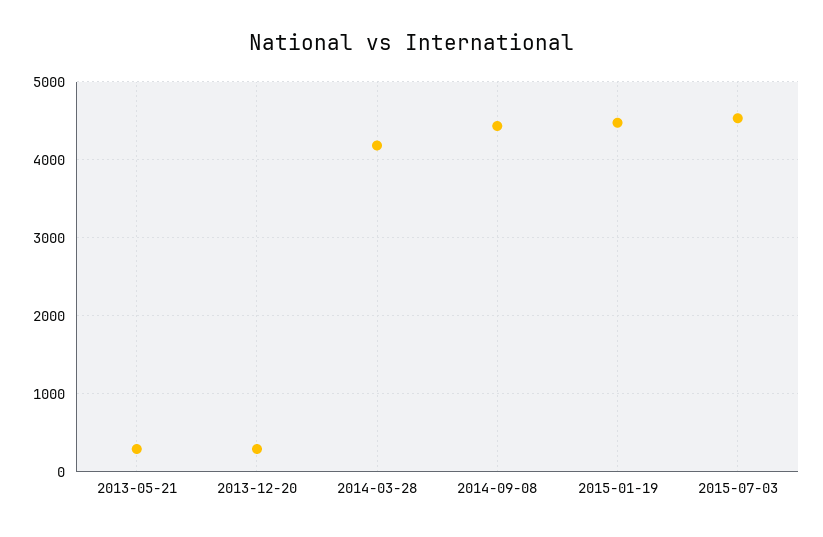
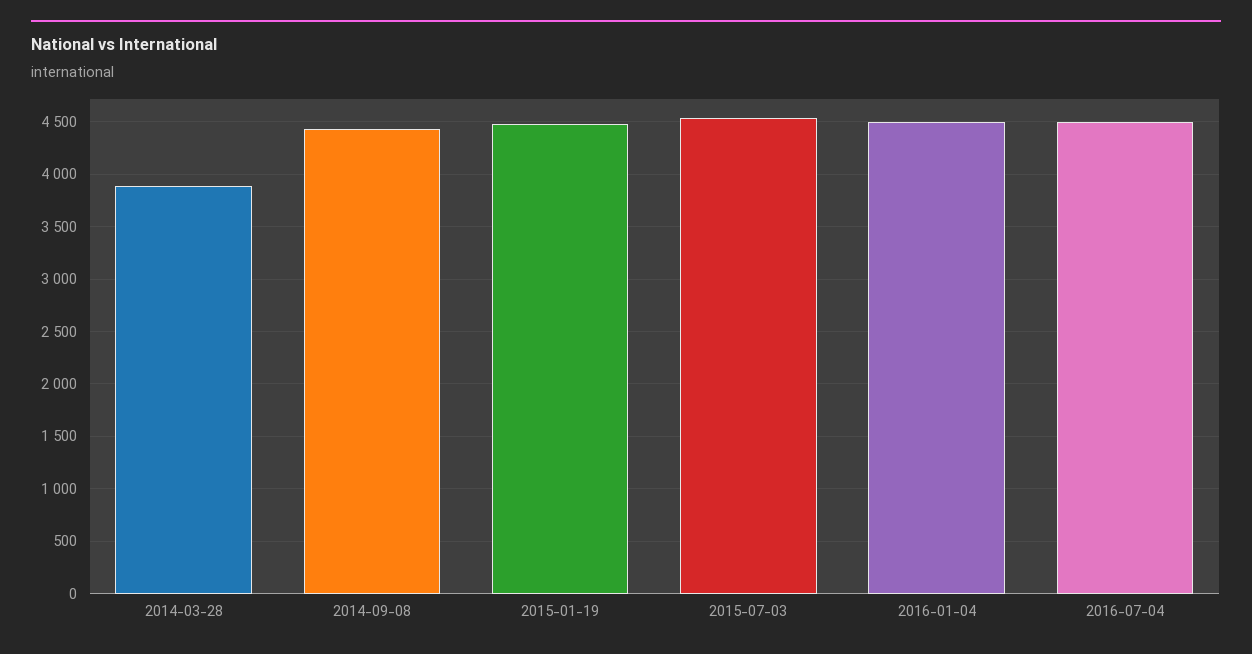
2013-05-21: 300 -> none
2013-12-20: 300 -> none
2014-03-28: 4200 -> 3900
2016-01-04: none -> 4500
2016-07-04: none -> 4500

